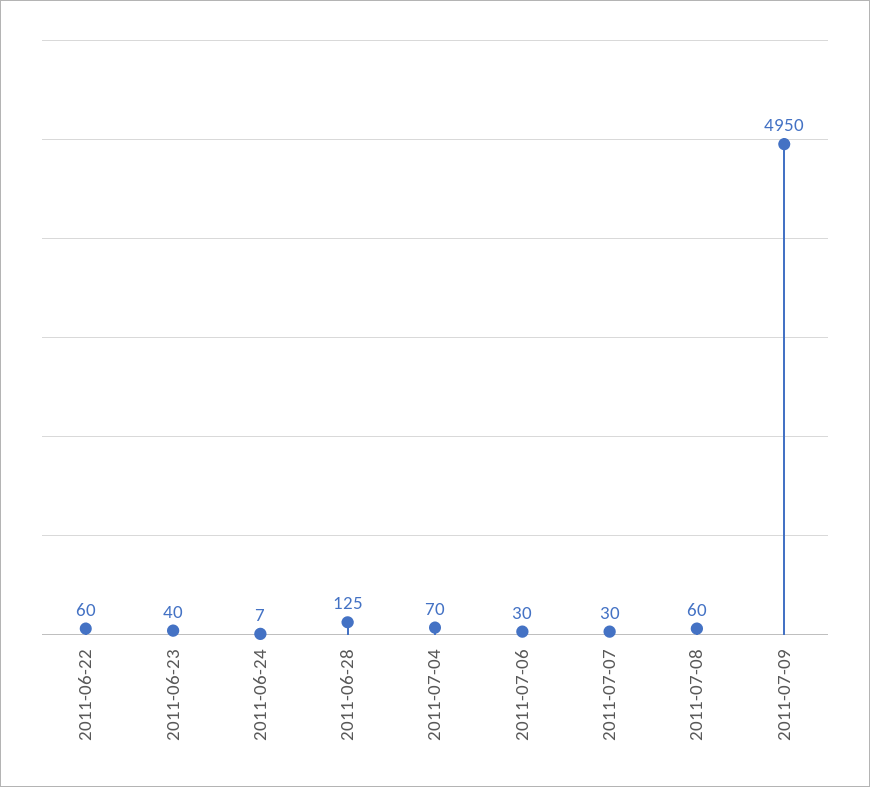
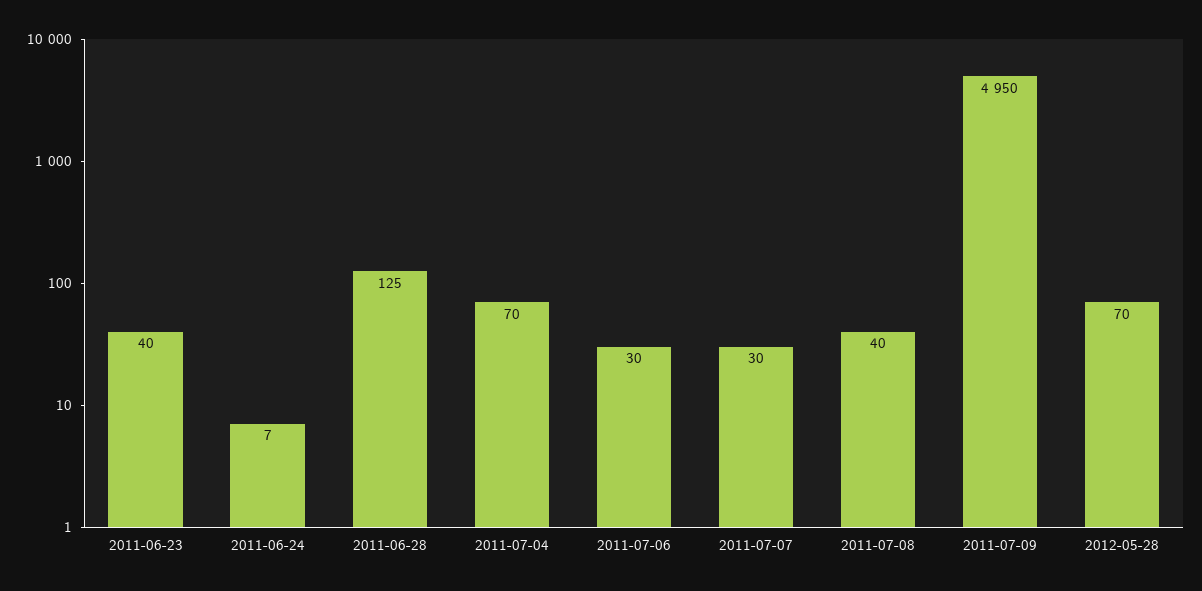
2011-06-22: 60 -> none
2011-07-08: 60 -> 40
2012-05-28: none -> 70

